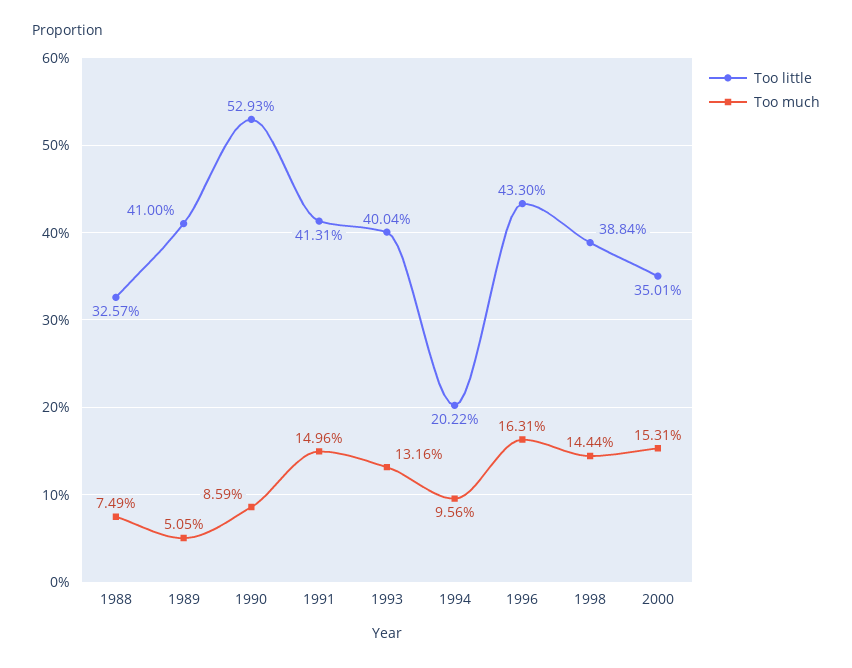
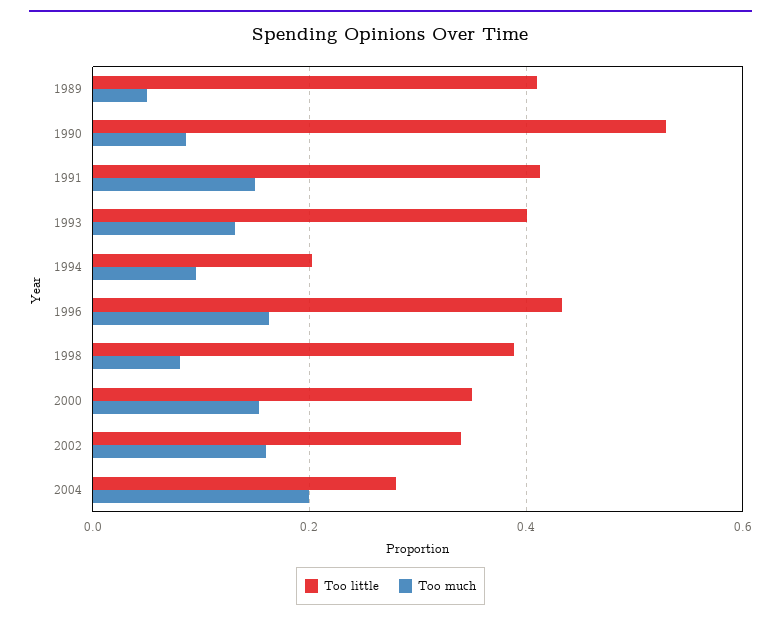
Too little, 1988: 0.3257 -> none
Too much, 1988: 0.0749 -> none
Too much, 1998: 0.1444 -> 0.08
Too little, 2002: none -> 0.34
Too much, 2002: none -> 0.16
Too little, 2004: none -> 0.28
Too much, 2004: none -> 0.2

